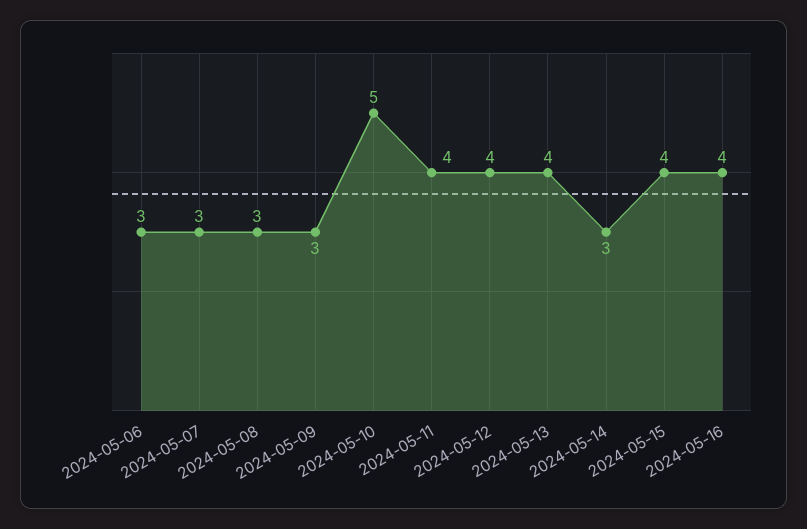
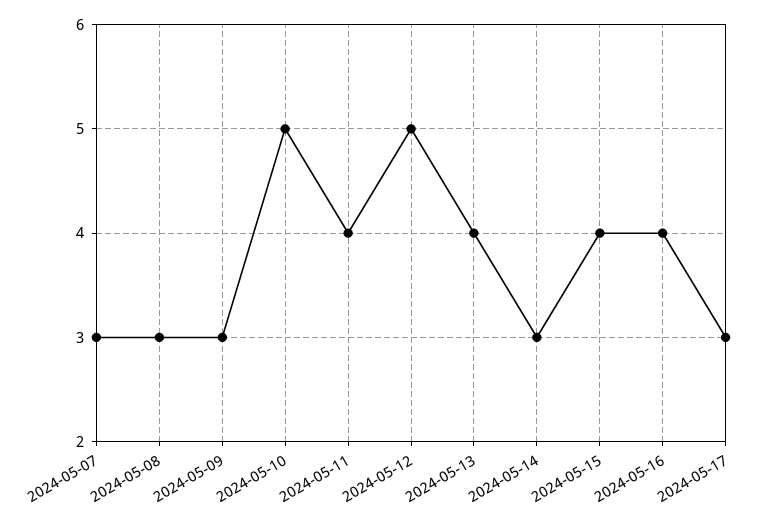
2024-05-06: 3 -> none
2024-05-12: 4 -> 5
2024-05-17: none -> 3

